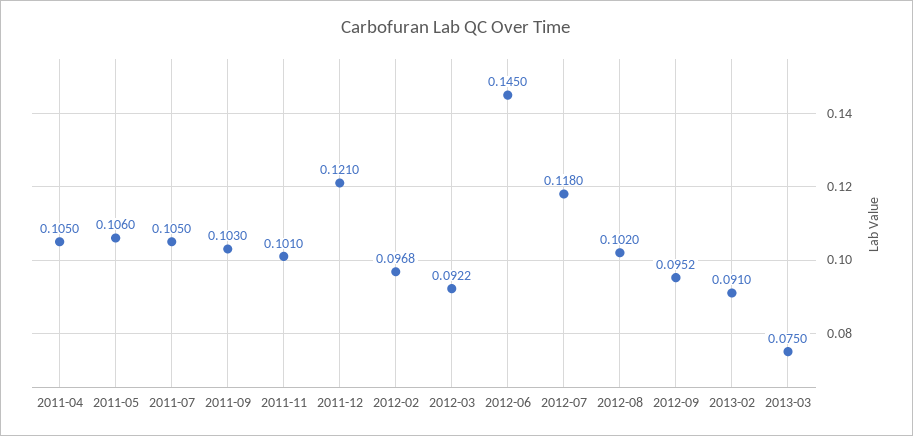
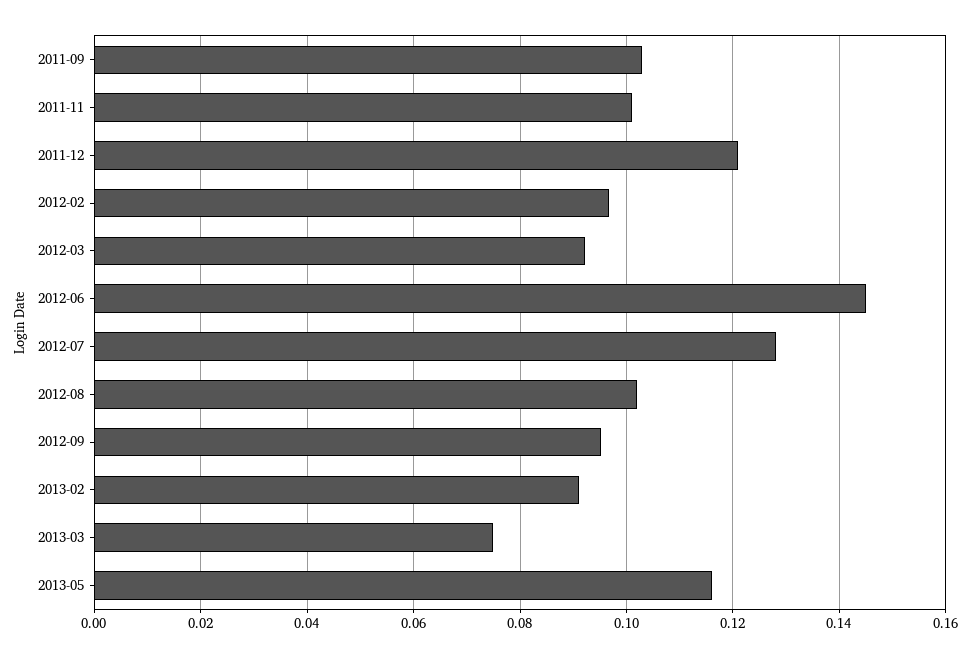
2011-04: 0.105 -> none
2011-05: 0.106 -> none
2011-07: 0.105 -> none
2012-07: 0.118 -> 0.128
2013-05: none -> 0.116

